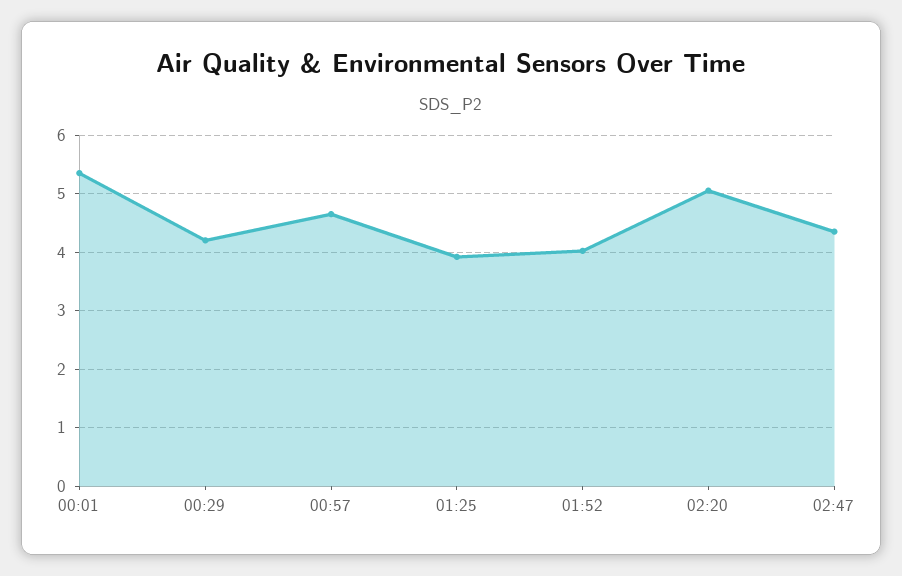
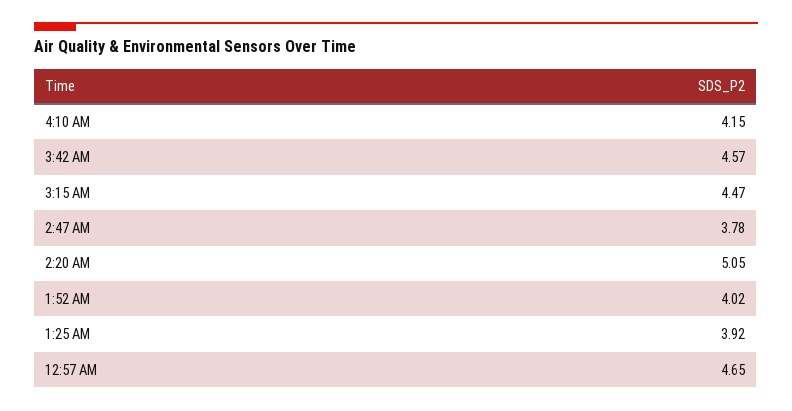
00:01: 5.4 -> none
00:29: 4.2 -> none
02:47: 4.4 -> 3.78
4:10 AM: none -> 4.15
3:42 AM: none -> 4.57
3:15 AM: none -> 4.47

